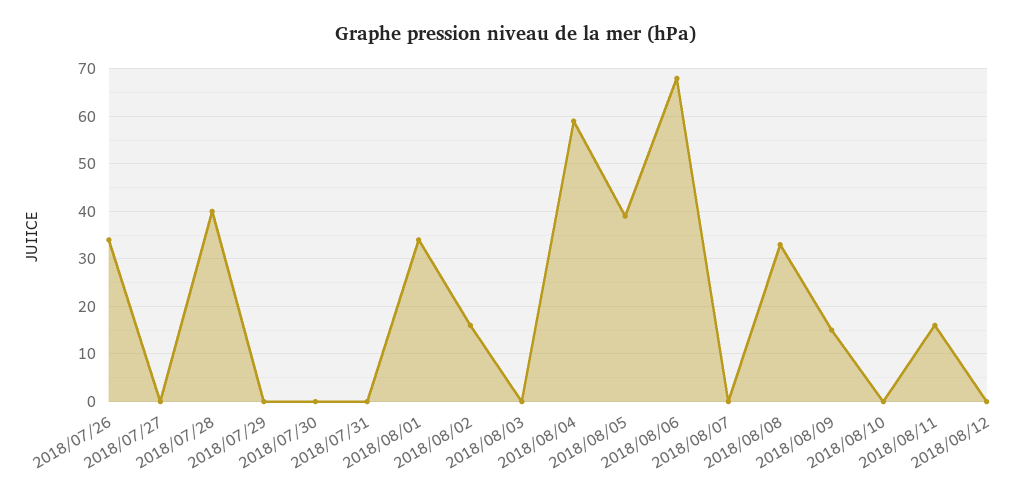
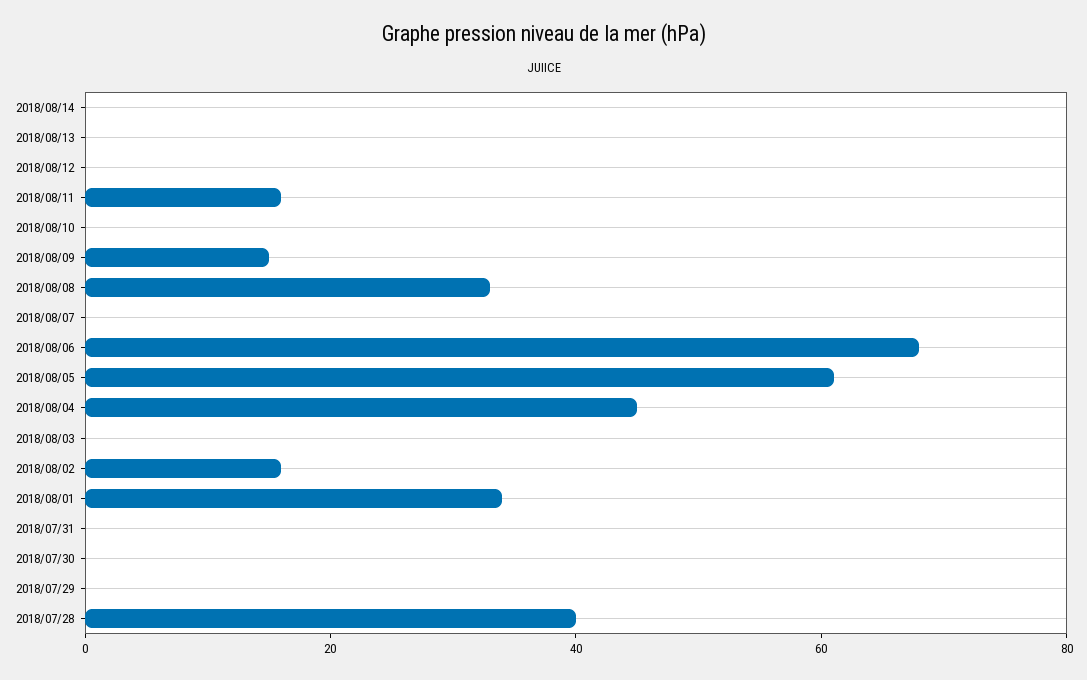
2018/07/26: 35 -> none
2018/07/27: 0 -> none
2018/08/04: 60 -> 45
2018/08/05: 40 -> 60
2018/08/14: none -> 0
2018/08/13: none -> 0

